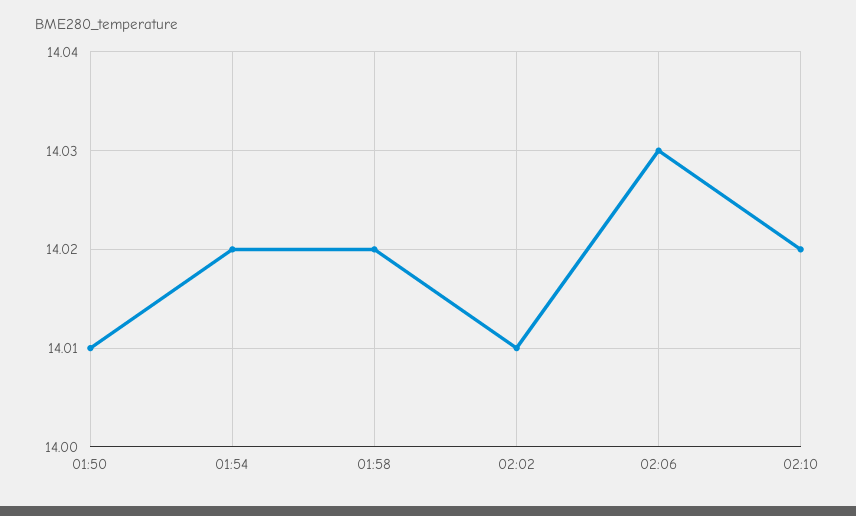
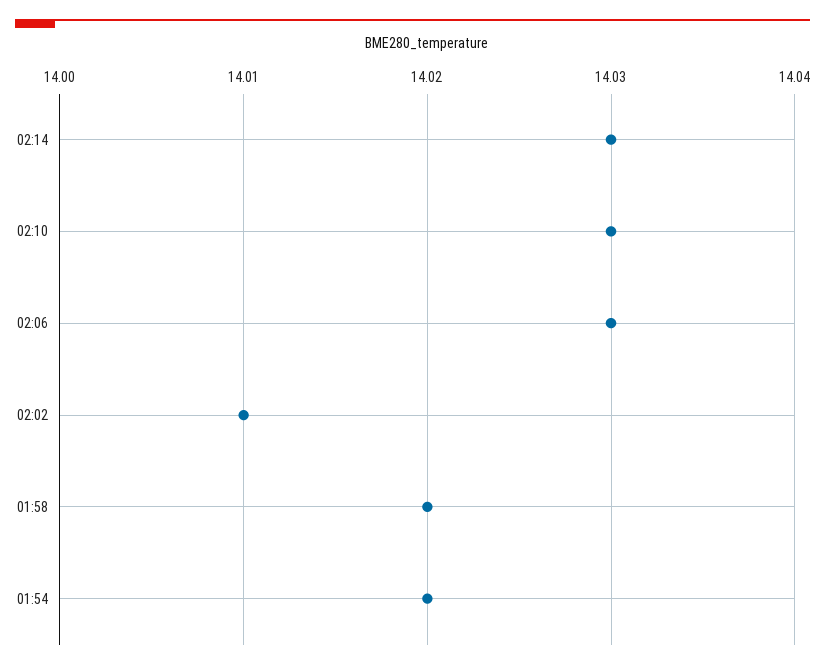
01:50: 14.01 -> none
02:10: 14.02 -> 14.03
02:14: none -> 14.03

